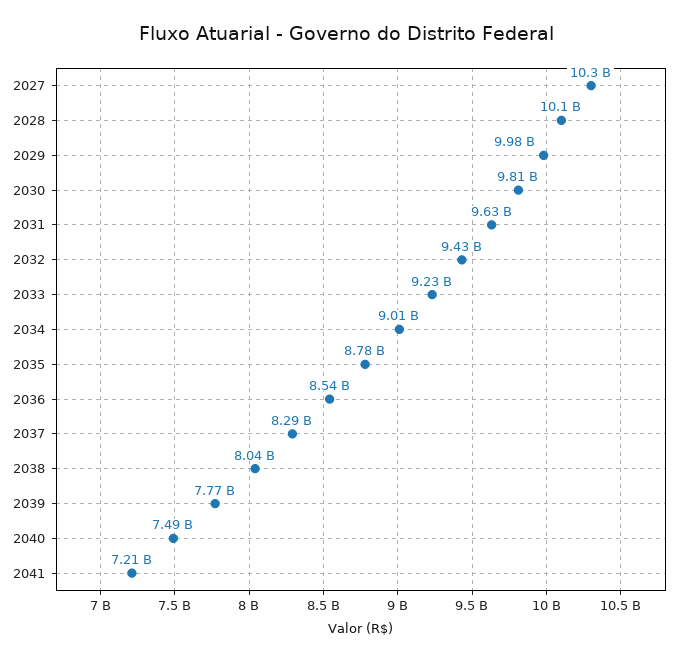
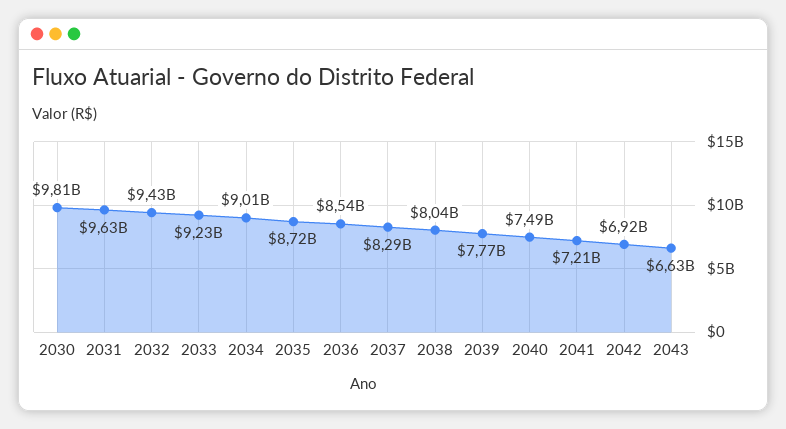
2027: 10300000000 -> none
2028: 10100000000 -> none
2029: 9980000000 -> none
2035: 8780000000 -> 8720000000
2042: none -> 6920000000
2043: none -> 6630000000

